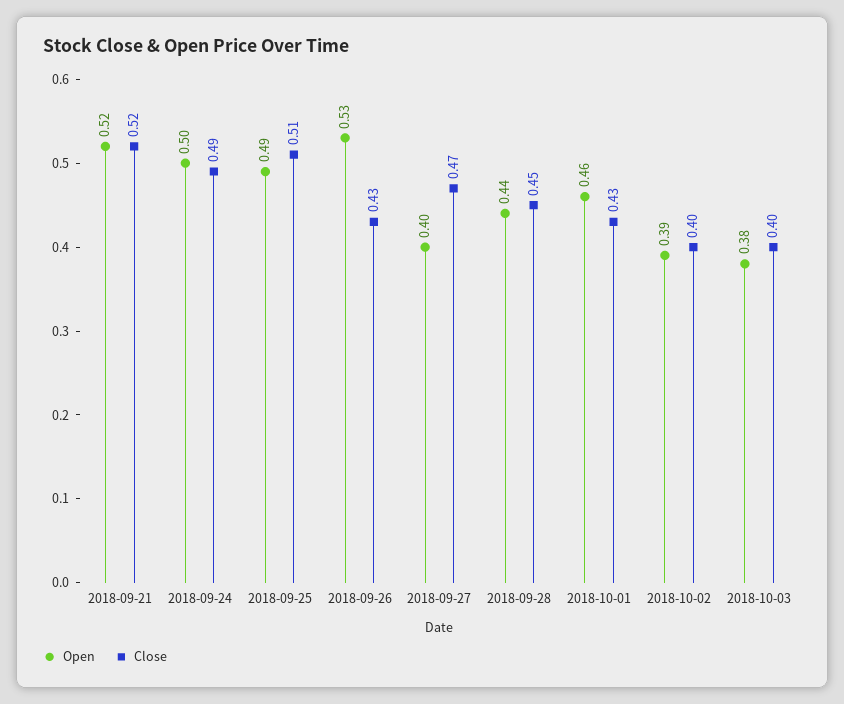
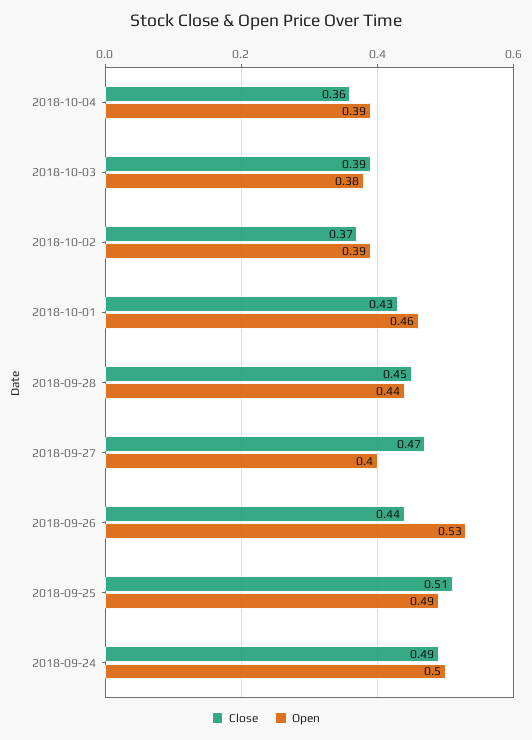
Open, 2018-09-21: 0.52 -> none
Close, 2018-09-21: 0.52 -> none
Close, 2018-09-26: 0.43 -> 0.44
Close, 2018-10-02: 0.4 -> 0.37
Close, 2018-10-03: 0.4 -> 0.39
Close, 2018-10-04: none -> 0.36
Open, 2018-10-04: none -> 0.39

